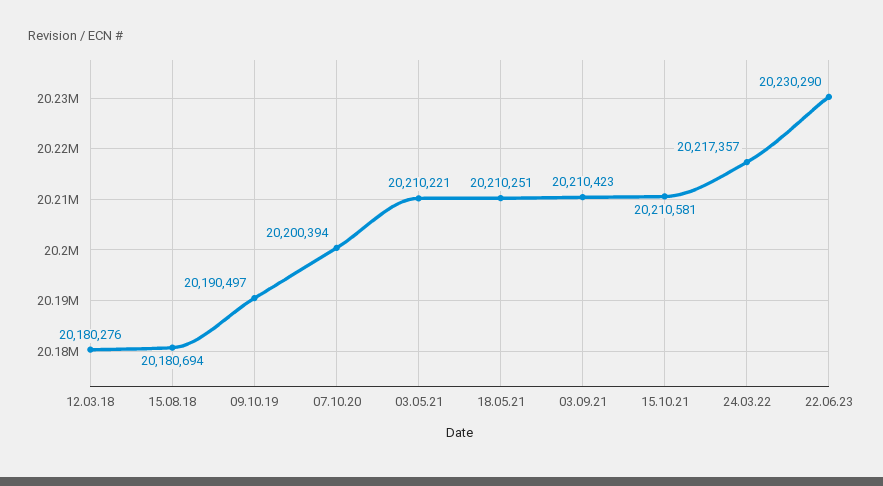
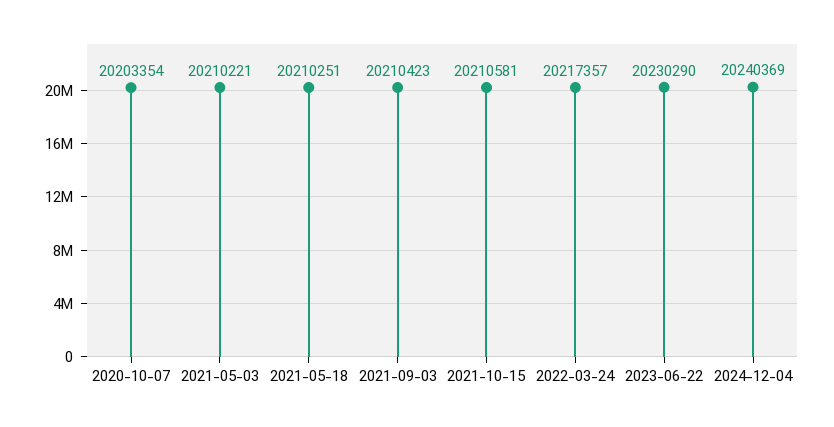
12.03.18: 20180276 -> none
15.08.18: 20180694 -> none
09.10.19: 20190497 -> none
07.10.20: 20200394 -> 20203354
2024-12-04: none -> 20240369

